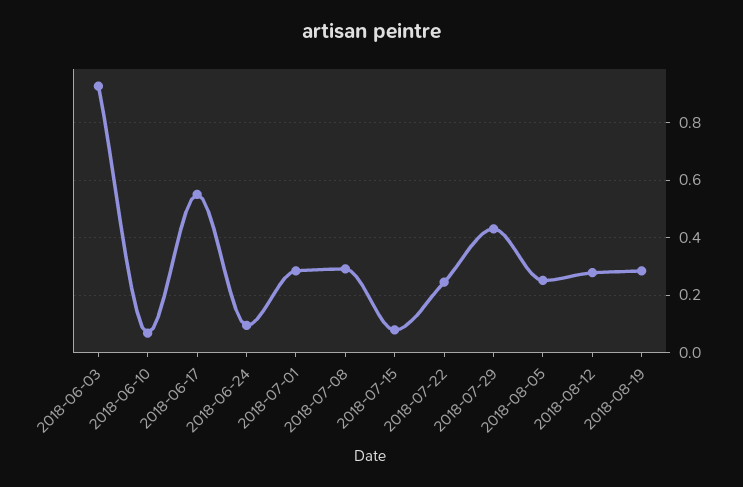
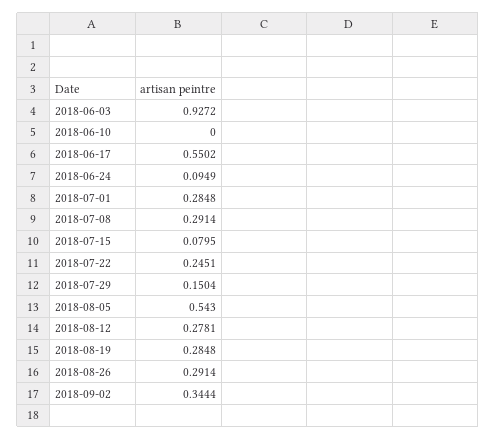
2018-06-10: 0.075 -> 0
2018-07-29: 0.425 -> 0.1504
2018-08-05: 0.25 -> 0.543
2018-08-26: none -> 0.2914
2018-09-02: none -> 0.3444

